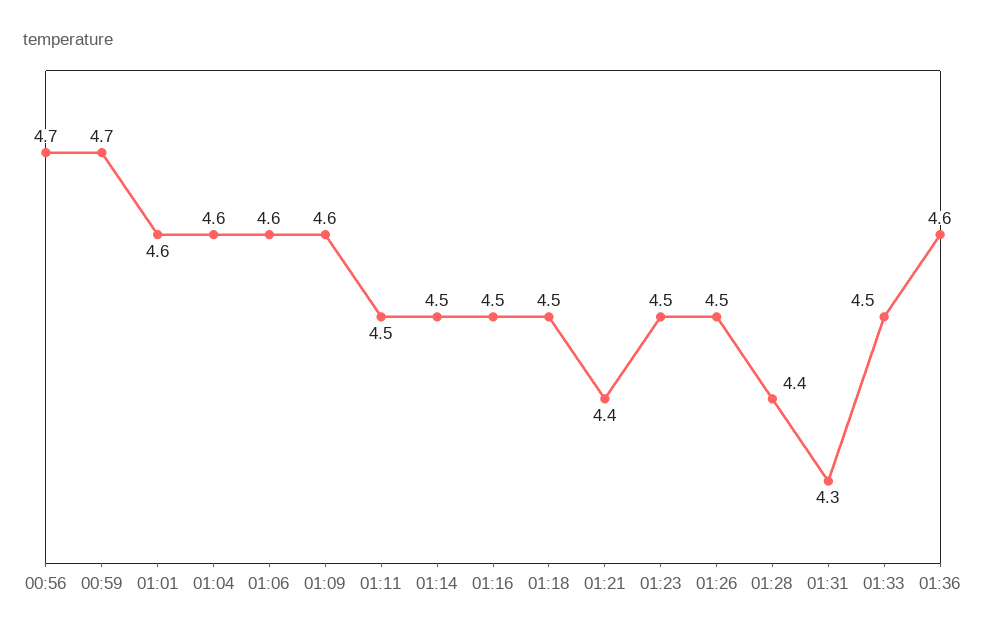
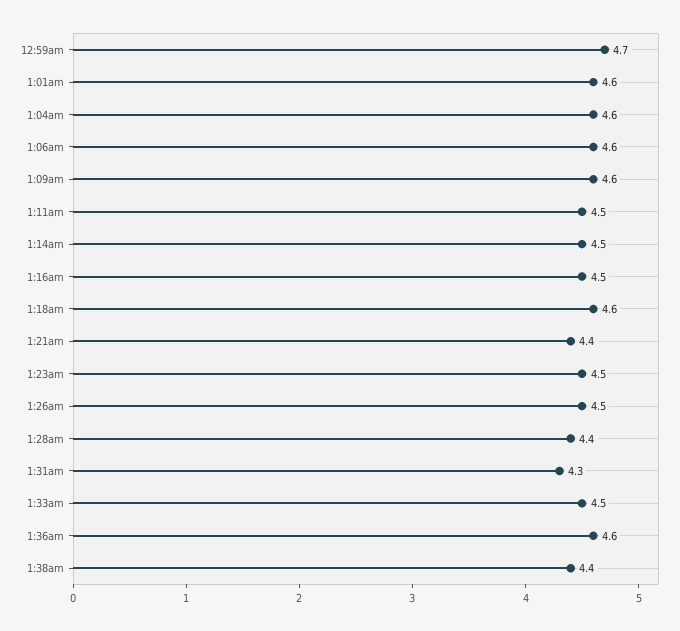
00:56: 4.7 -> none
01:18: 4.5 -> 4.6
1:38am: none -> 4.4

